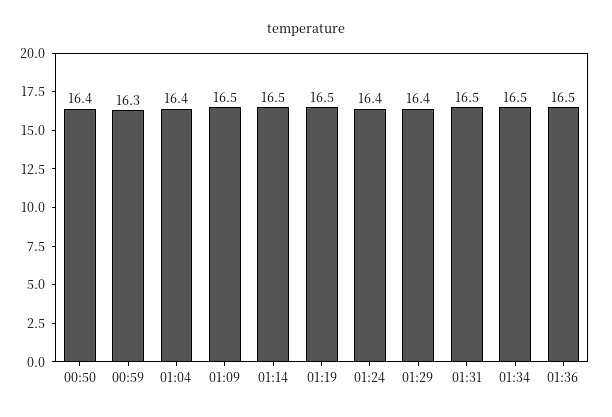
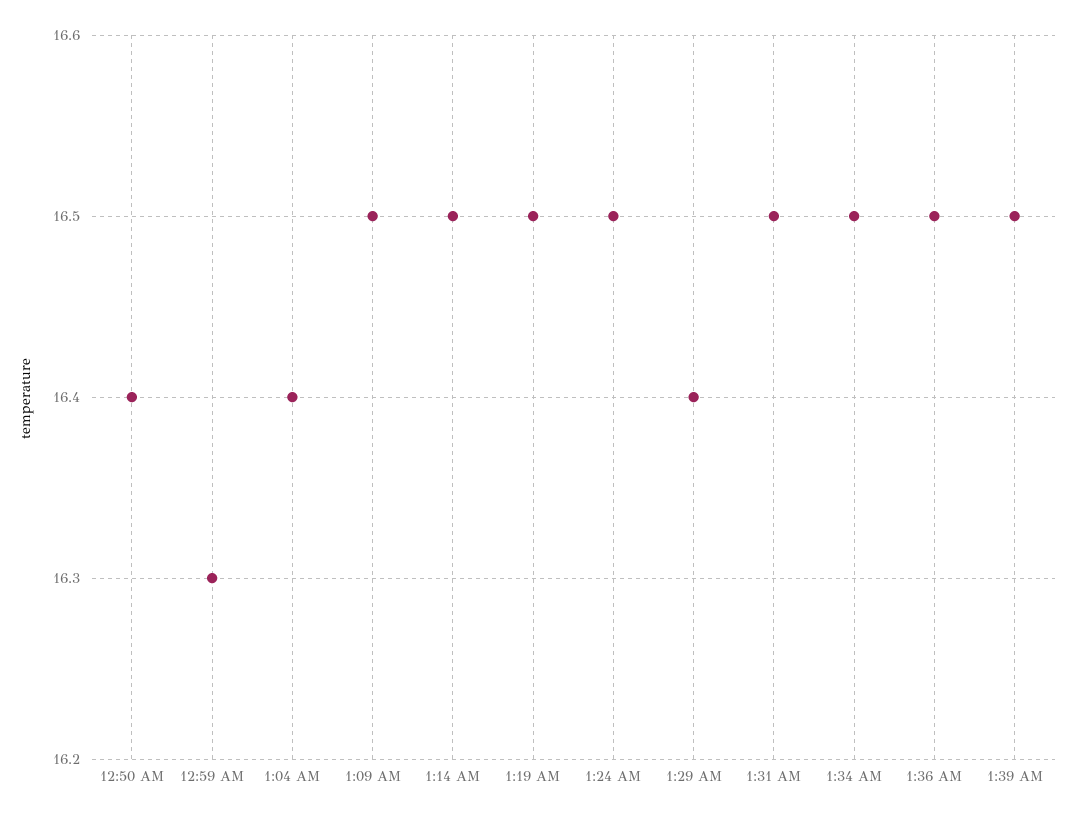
01:24: 16.4 -> 16.5
1:39 AM: none -> 16.5

